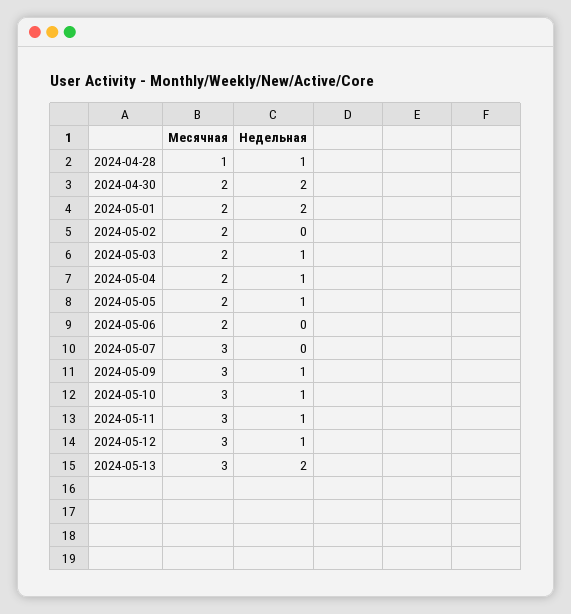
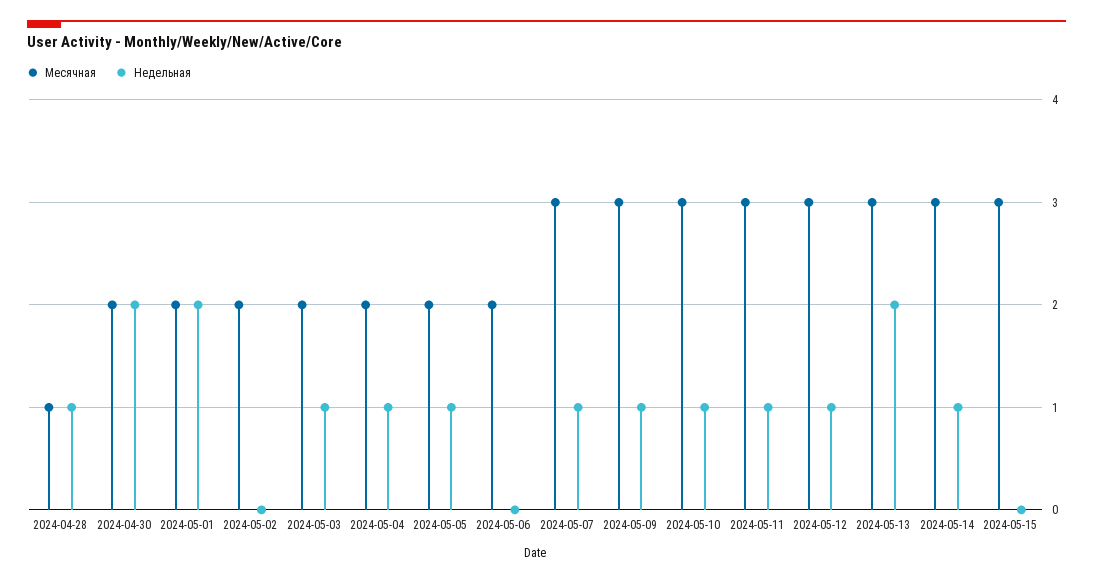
Недельная, 2024-05-07: 0 -> 1
Месячная, 2024-05-14: none -> 3
Недельная, 2024-05-14: none -> 1
Месячная, 2024-05-15: none -> 3
Недельная, 2024-05-15: none -> 0

